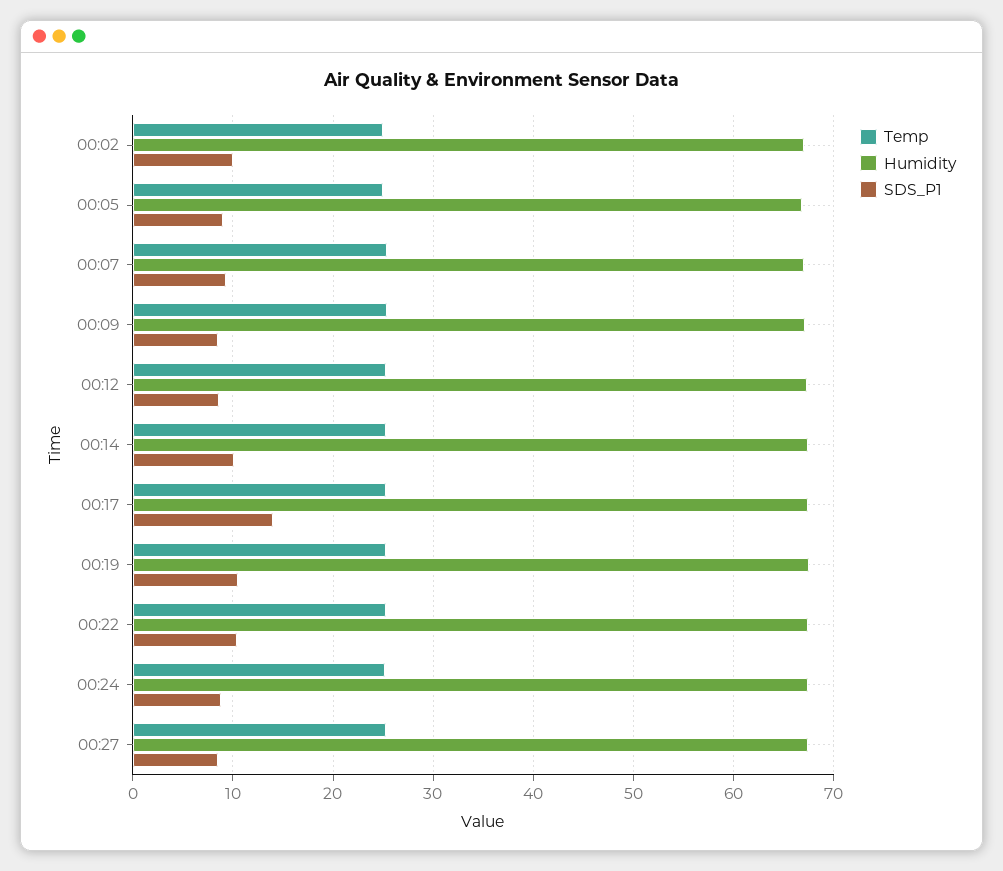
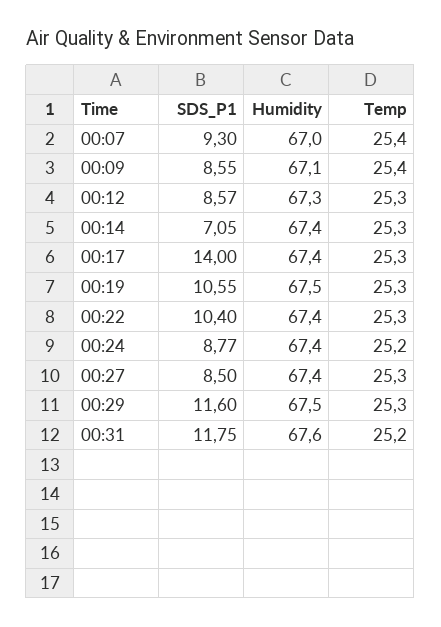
Temp, 00:02: 25 -> none
Humidity, 00:02: 67 -> none
SDS_P1, 00:02: 10 -> none
Temp, 00:05: 25 -> none
Humidity, 00:05: 67 -> none
SDS_P1, 00:05: 9 -> none
SDS_P1, 00:14: 10 -> 7.05
SDS_P1, 00:29: none -> 11.6
Humidity, 00:29: none -> 67.5
Temp, 00:29: none -> 25.3
SDS_P1, 00:31: none -> 11.75
Humidity, 00:31: none -> 67.6
Temp, 00:31: none -> 25.2

